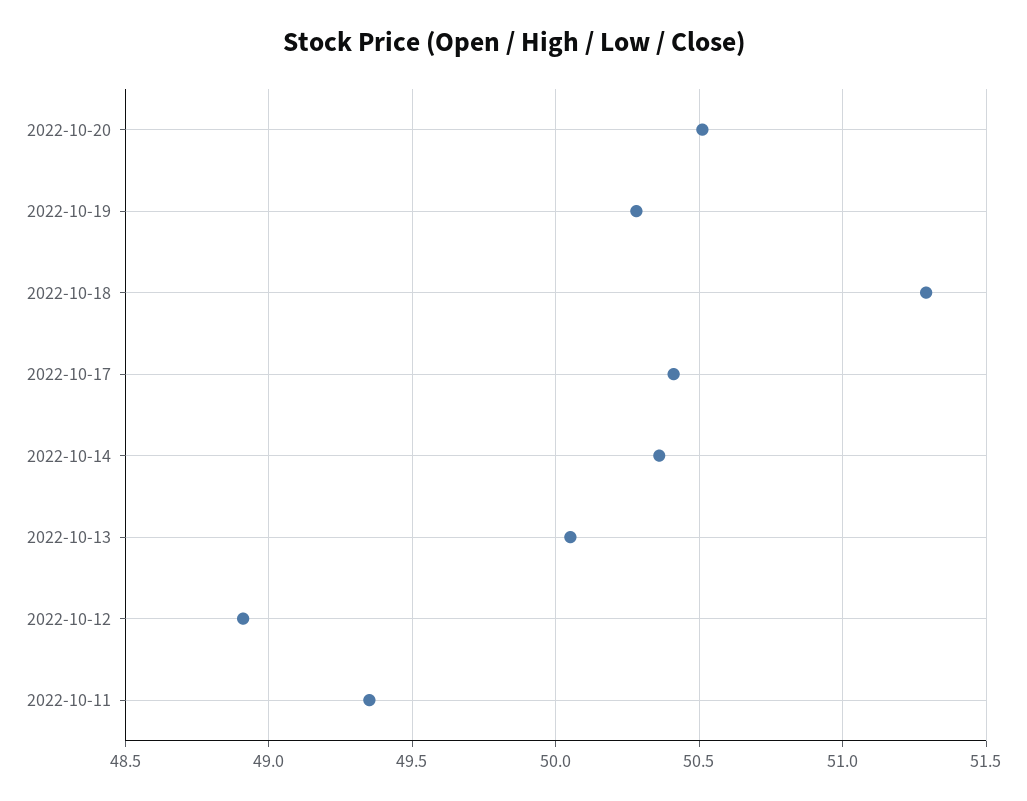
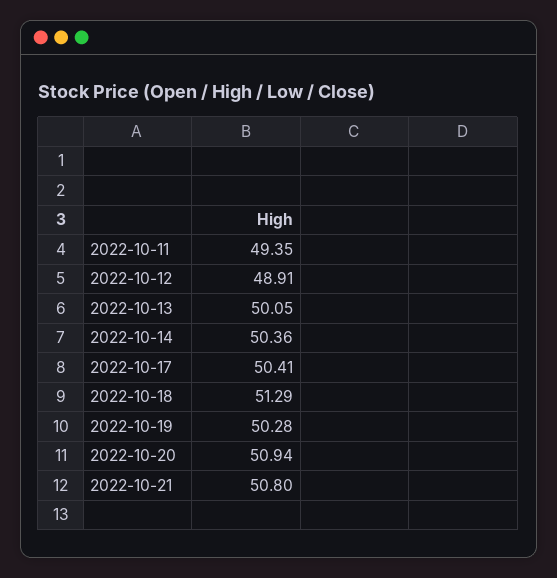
2022-10-20: 50.5 -> 50.94
2022-10-21: none -> 50.8

